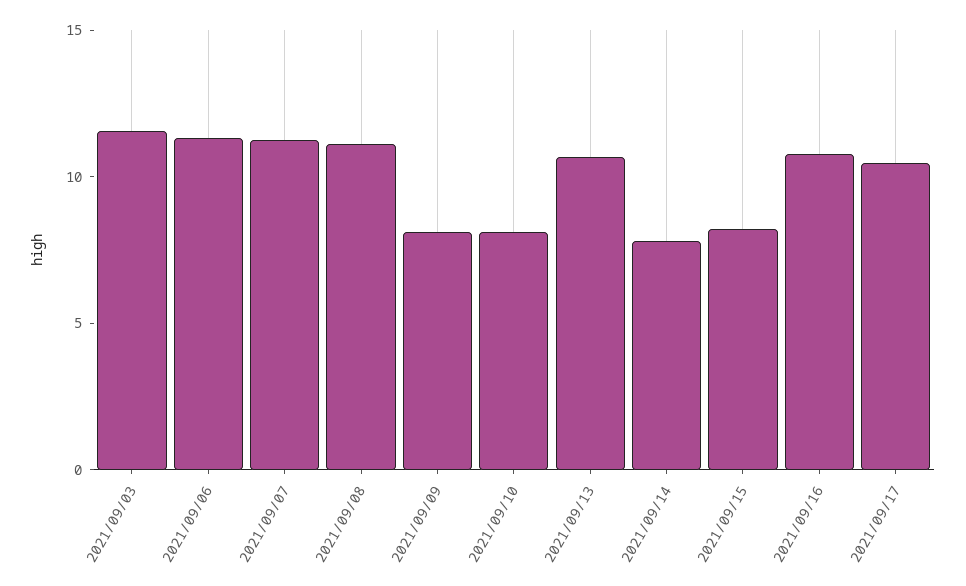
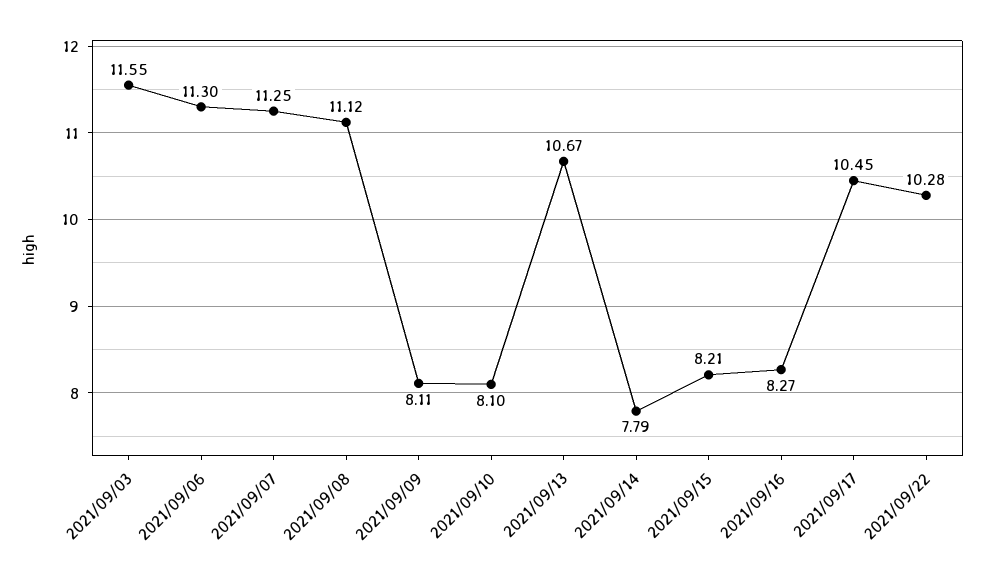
2021/09/16: 11 -> 8.27
2021/09/22: none -> 10.28

